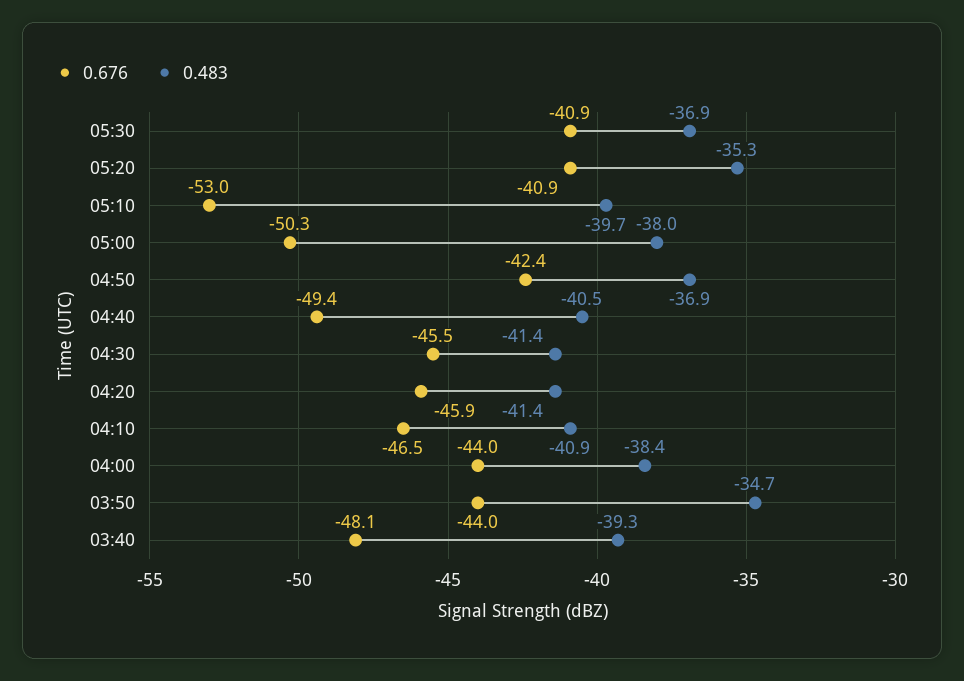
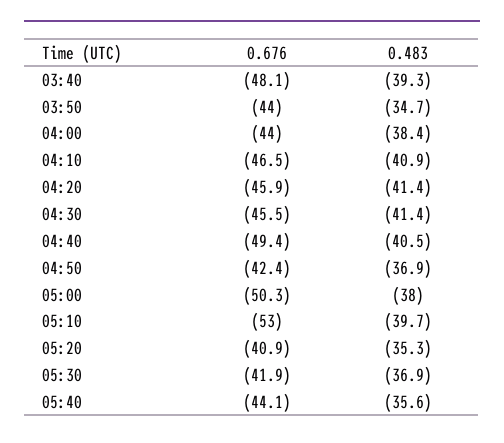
0.676, 05:30: -40.9 -> -41.9
0.676, 05:40: none -> -44.1
0.483, 05:40: none -> -35.6

